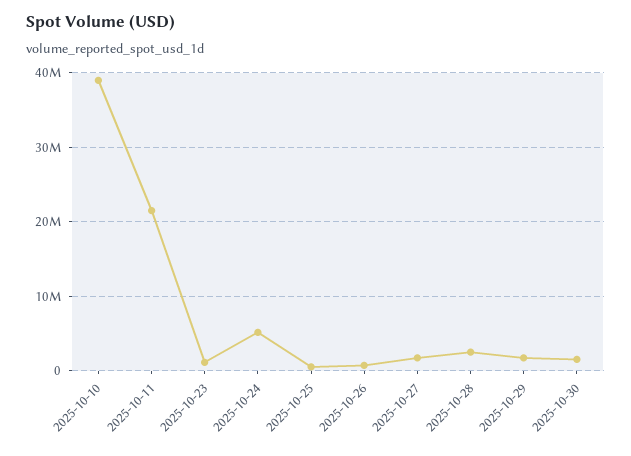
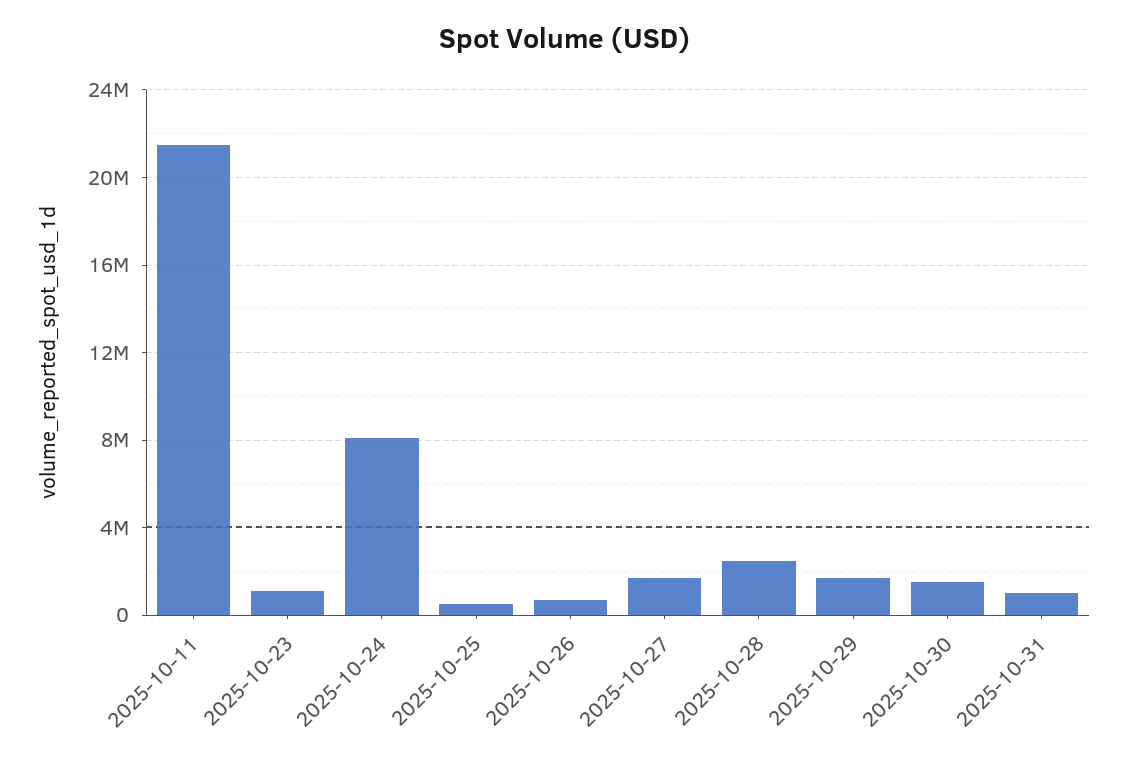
2025-10-10: 39000000 -> none
2025-10-24: 5000000 -> 8000000
2025-10-31: none -> 1000000

